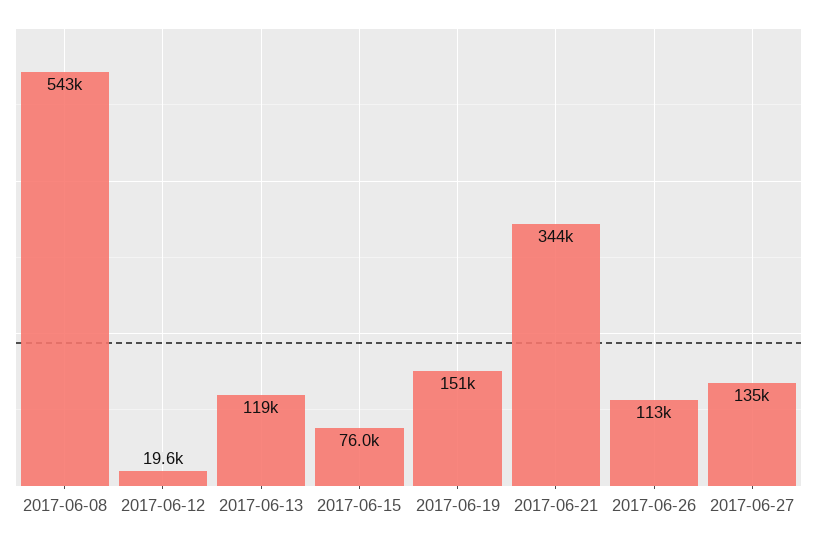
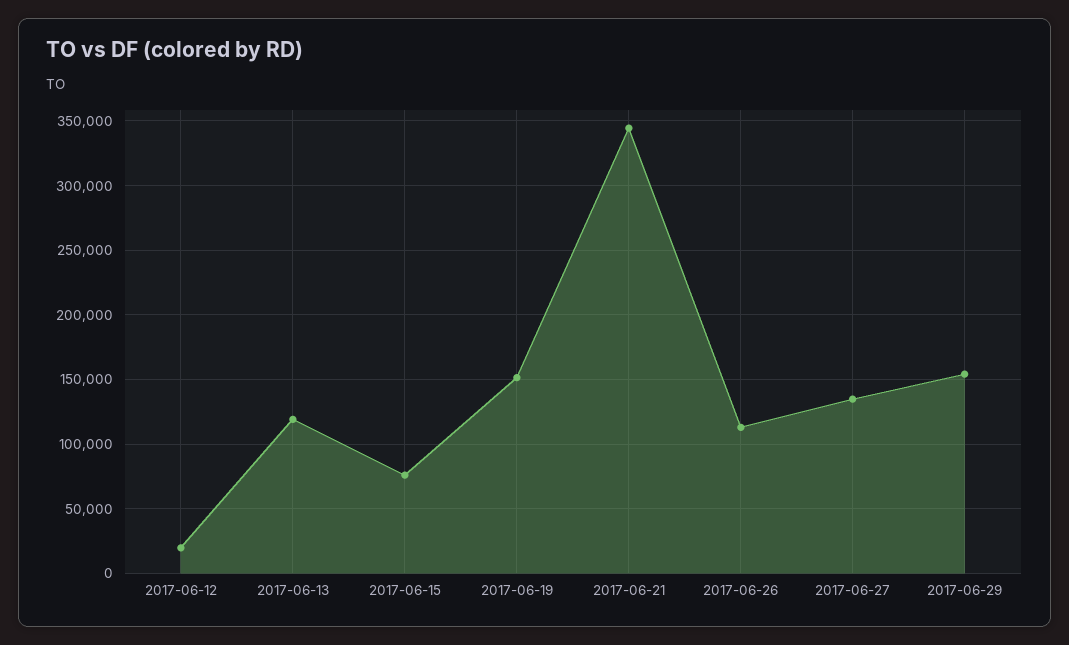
2017-06-08: 543000 -> none
2017-06-29: none -> 155000

